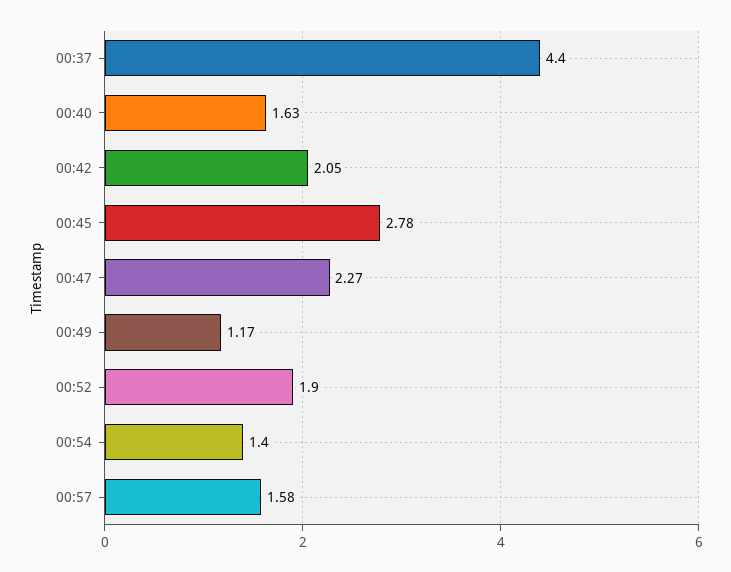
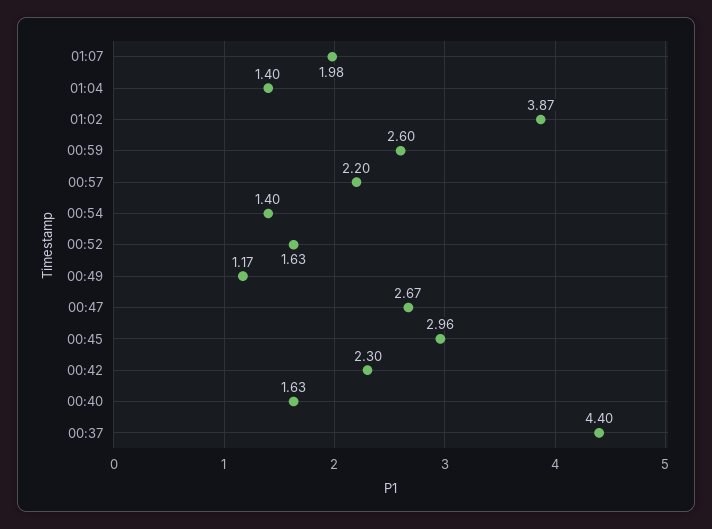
00:42: 2.05 -> 2.3
00:45: 2.78 -> 2.96
00:47: 2.27 -> 2.67
00:52: 1.9 -> 1.63
00:57: 1.58 -> 2.2
01:07: none -> 1.98
01:04: none -> 1.4
01:02: none -> 3.87
00:59: none -> 2.6

